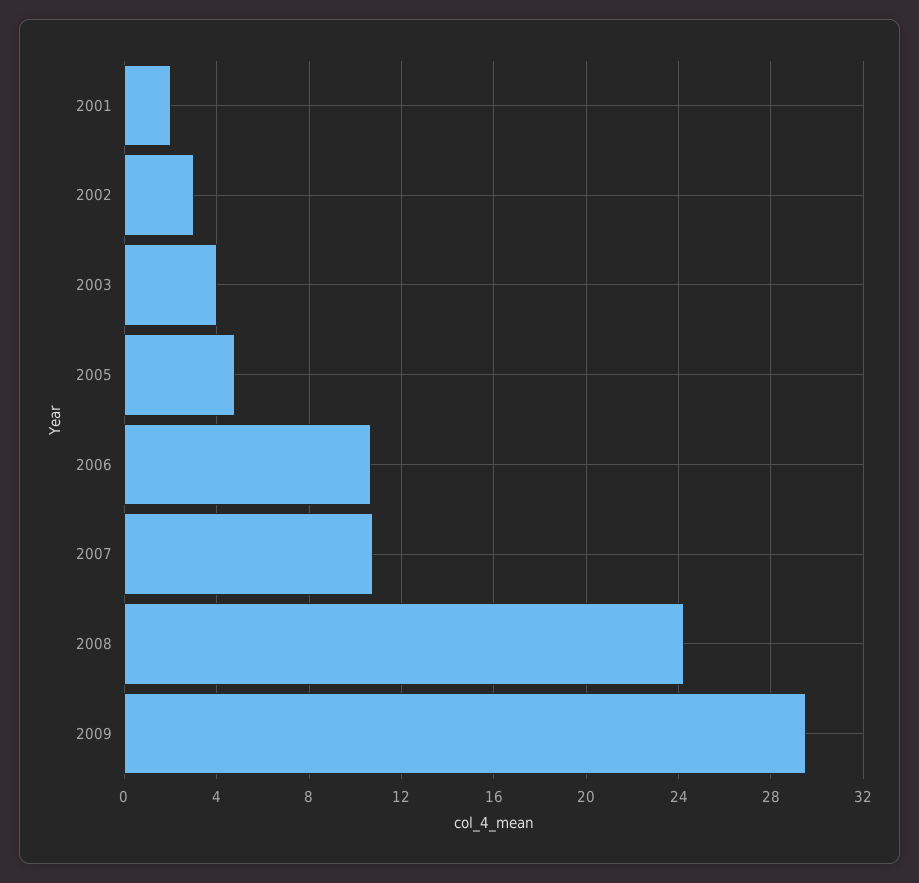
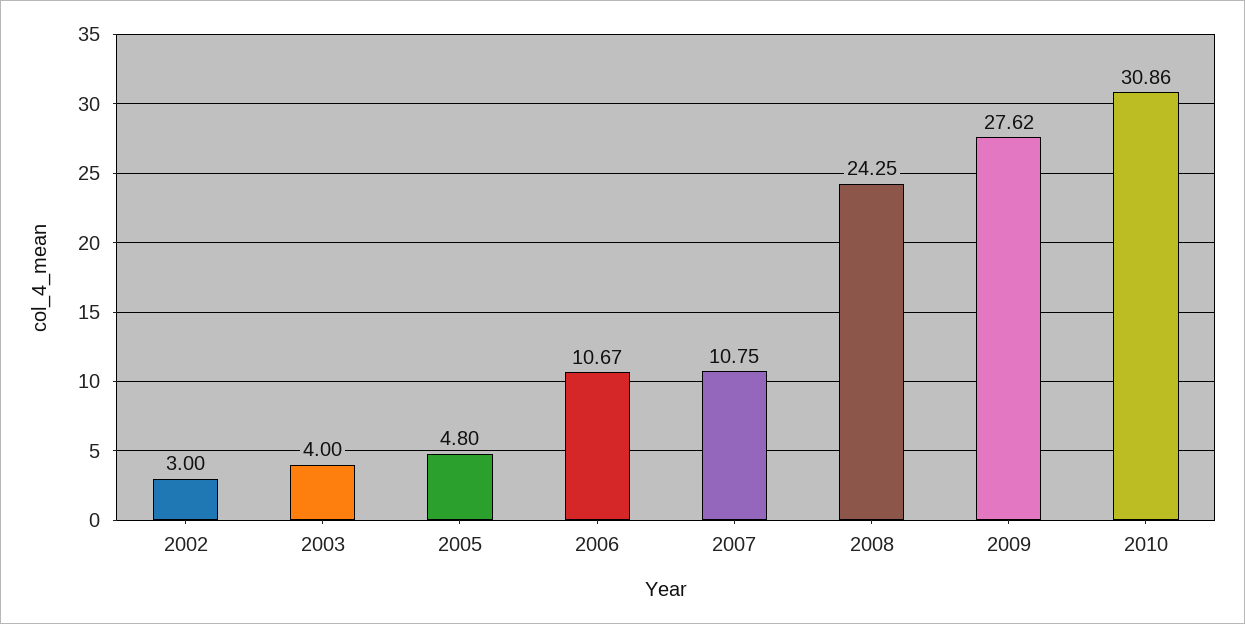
2001: 2 -> none
2009: 29.5 -> 27.62
2010: none -> 30.86

